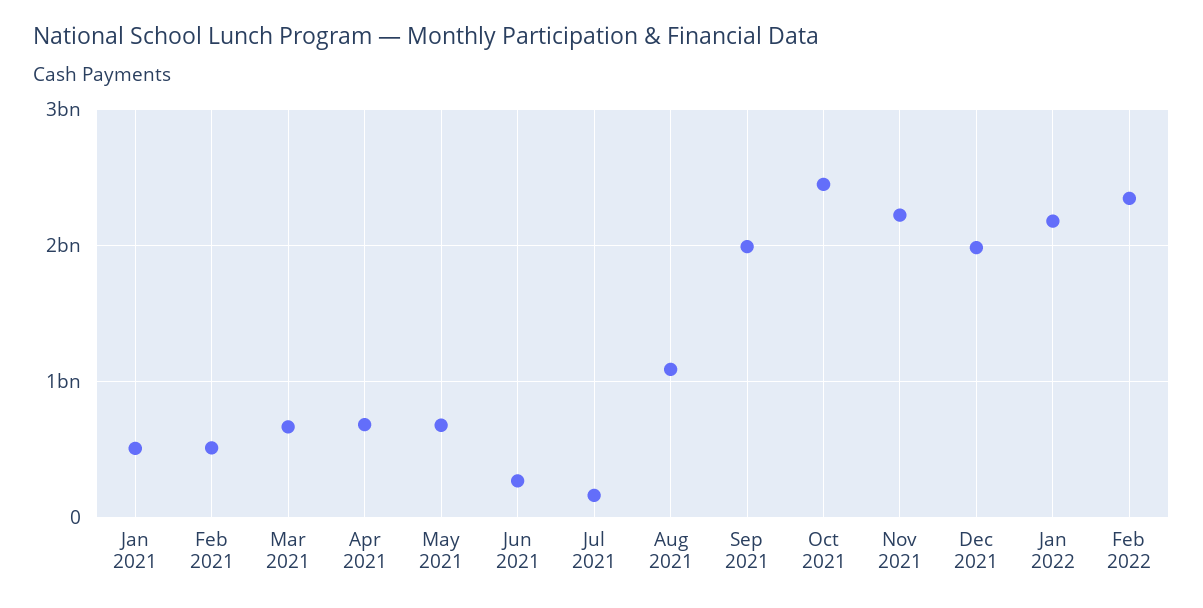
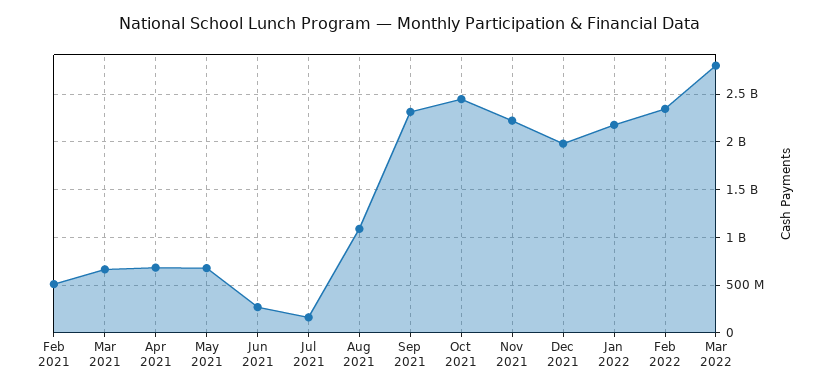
Jan 2021: 500000000 -> none
Sep 2021: 2000000000 -> 2300000000
Mar 2022: none -> 2800000000

